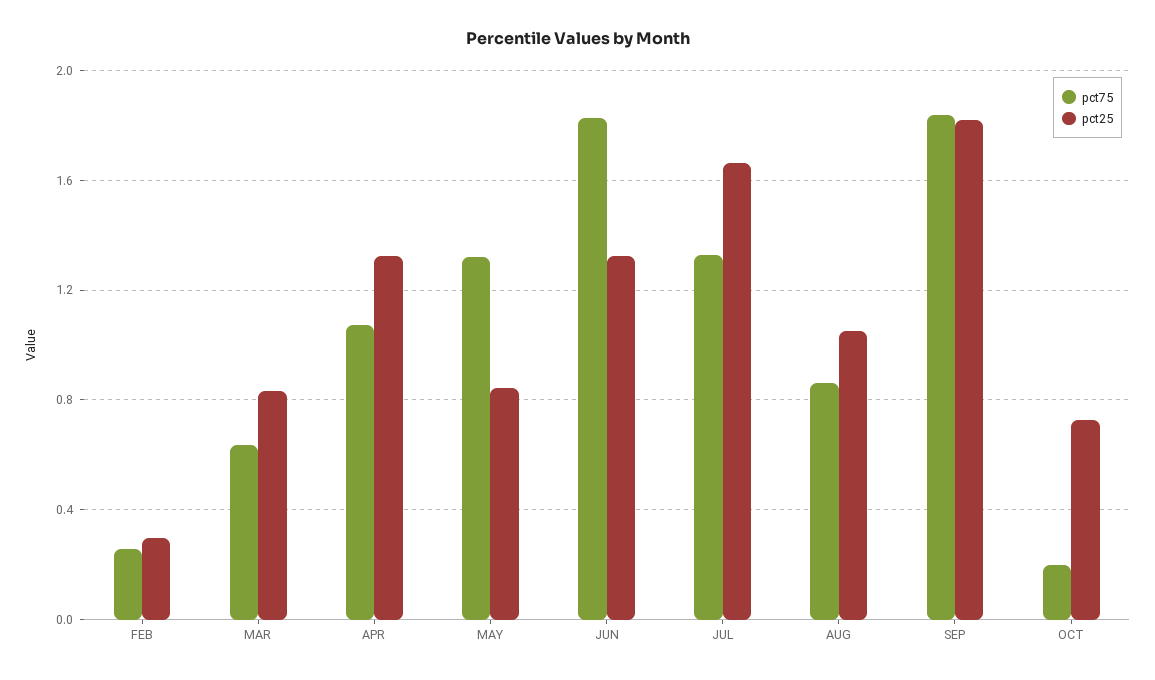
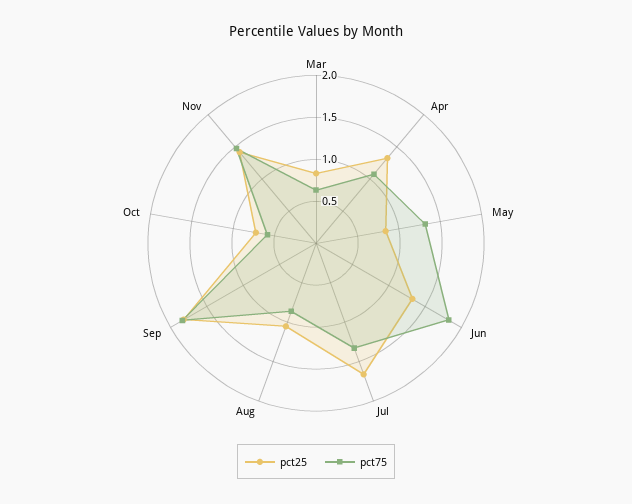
pct75, FEB: 0.25 -> none
pct25, FEB: 0.3 -> none
pct75, OCT: 0.2 -> 0.6
pct25, Nov: none -> 1.4
pct75, Nov: none -> 1.5

